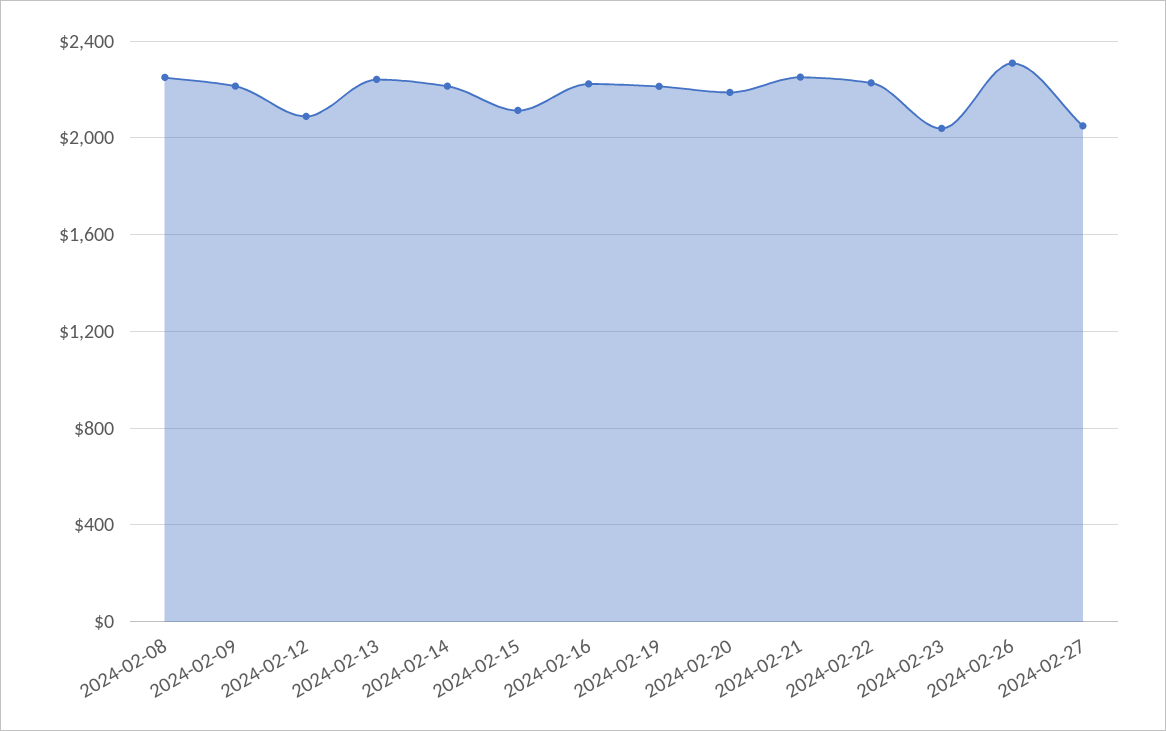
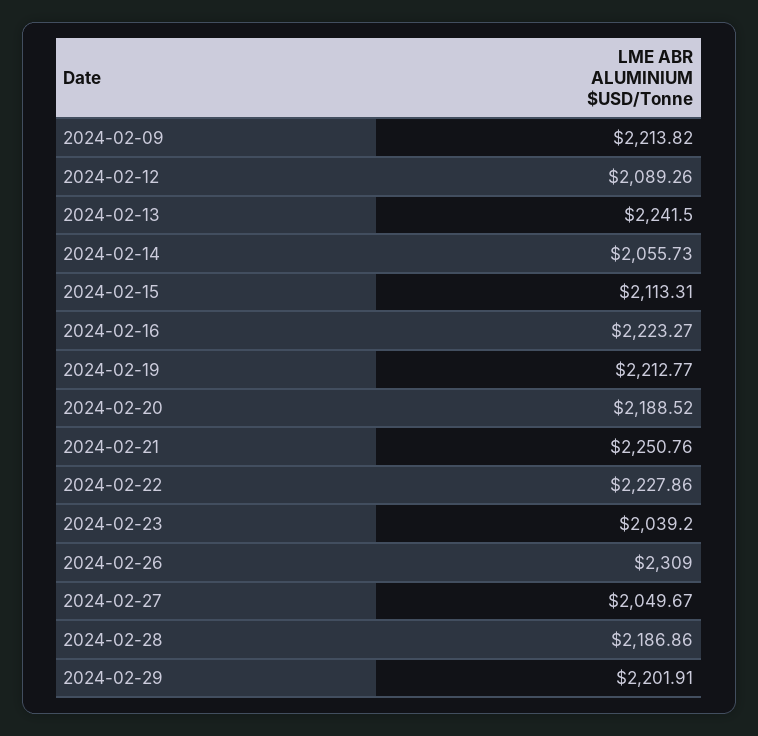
2024-02-08: 2250 -> none
2024-02-14: 2200 -> 2055.73
2024-02-28: none -> 2186.86
2024-02-29: none -> 2201.91

